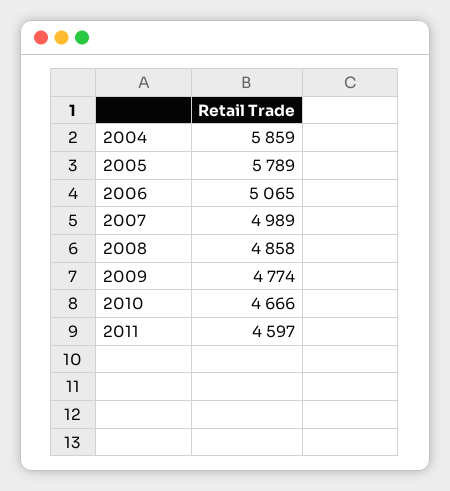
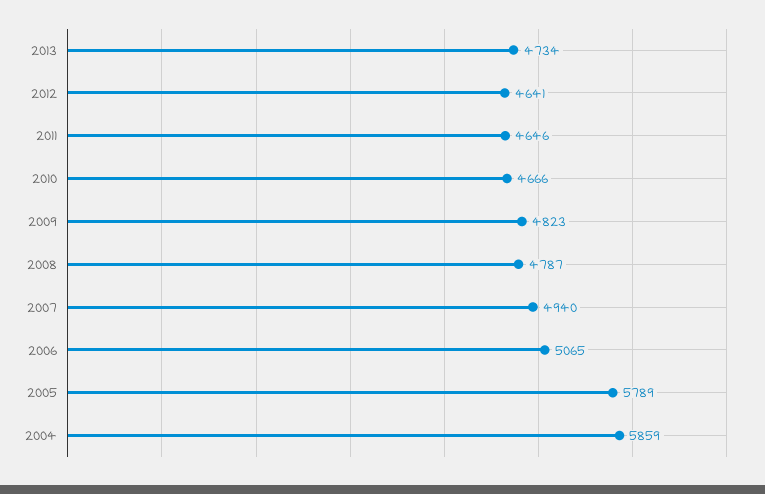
2007: 4989 -> 4940
2008: 4858 -> 4787
2009: 4774 -> 4823
2011: 4597 -> 4646
2013: none -> 4734
2012: none -> 4641

